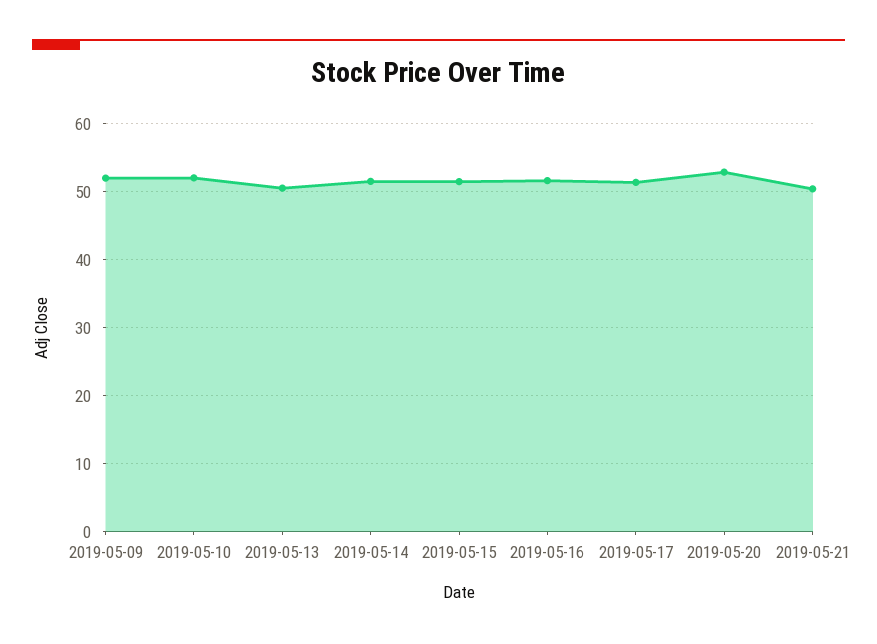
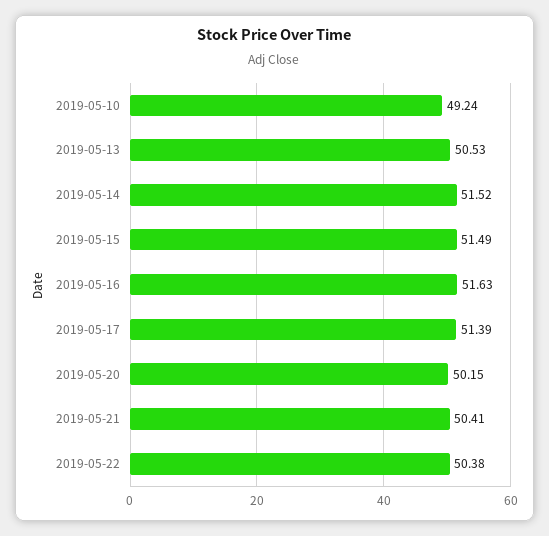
2019-05-09: 52 -> none
2019-05-10: 52 -> 49.24
2019-05-20: 53 -> 50.15
2019-05-22: none -> 50.38

